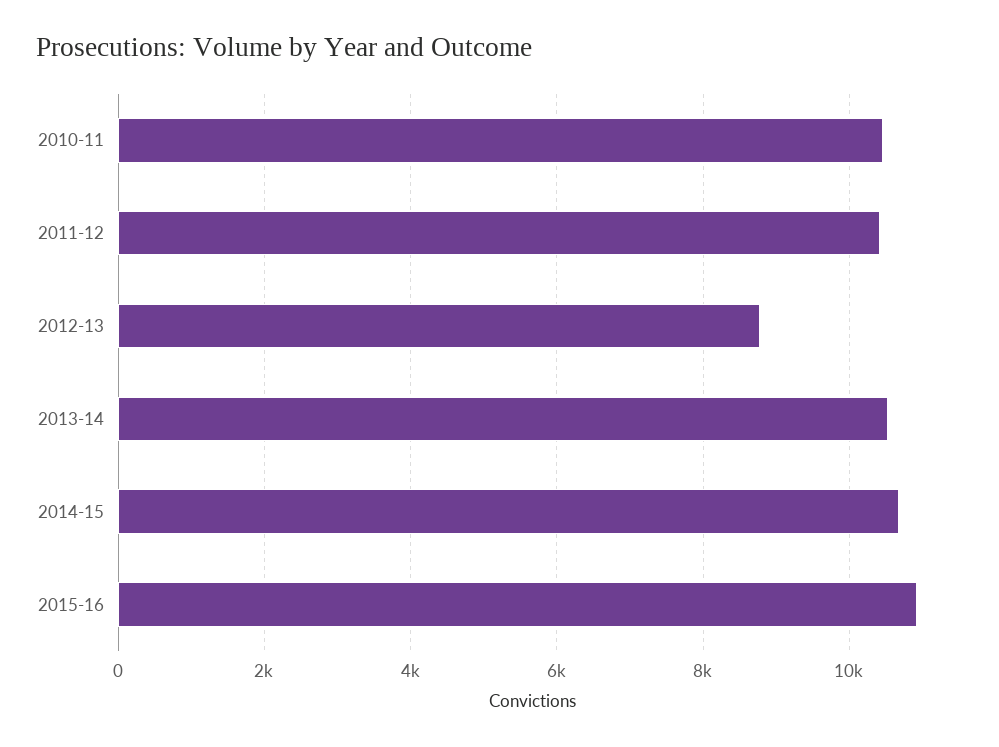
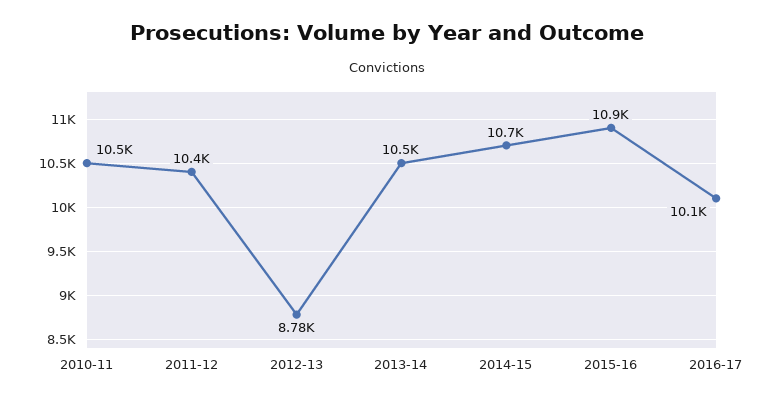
2016-17: none -> 10100

